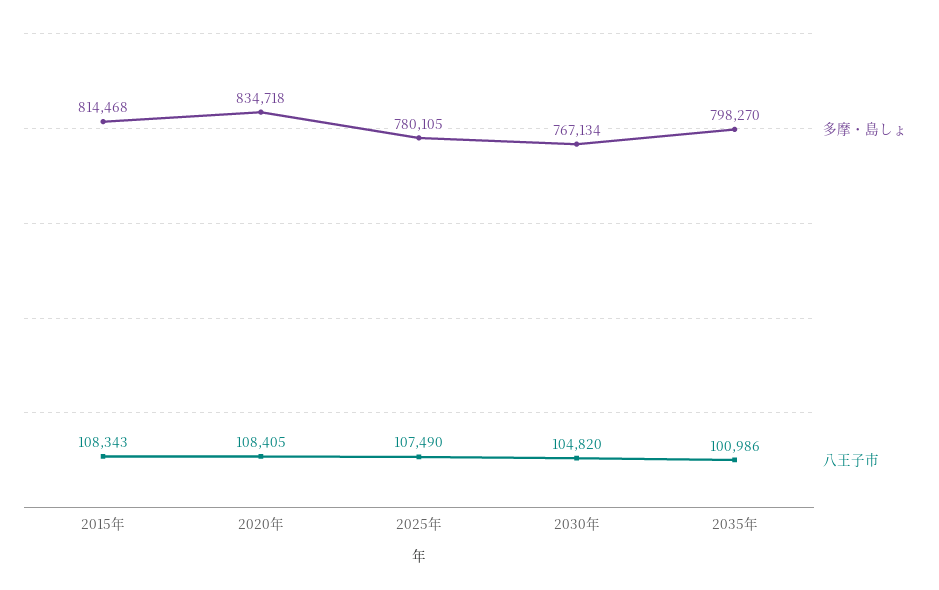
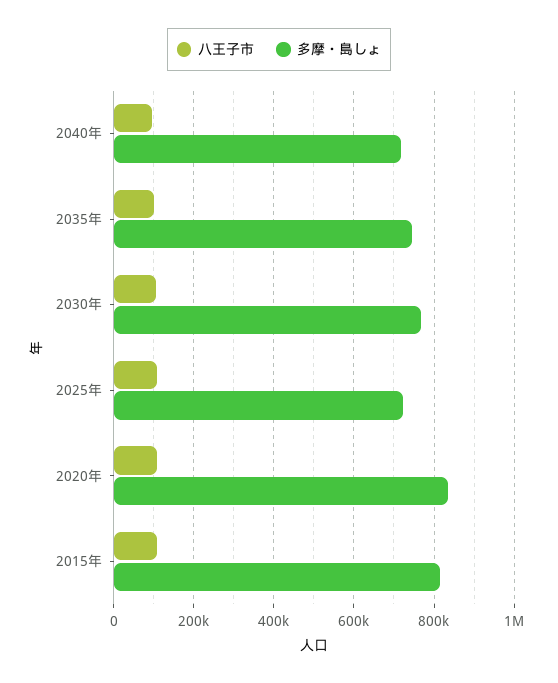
多摩・島しょ, 2025年: 780105 -> 720000
多摩・島しょ, 2035年: 798270 -> 740000
八王子市, 2040年: none -> 100000
多摩・島しょ, 2040年: none -> 720000

